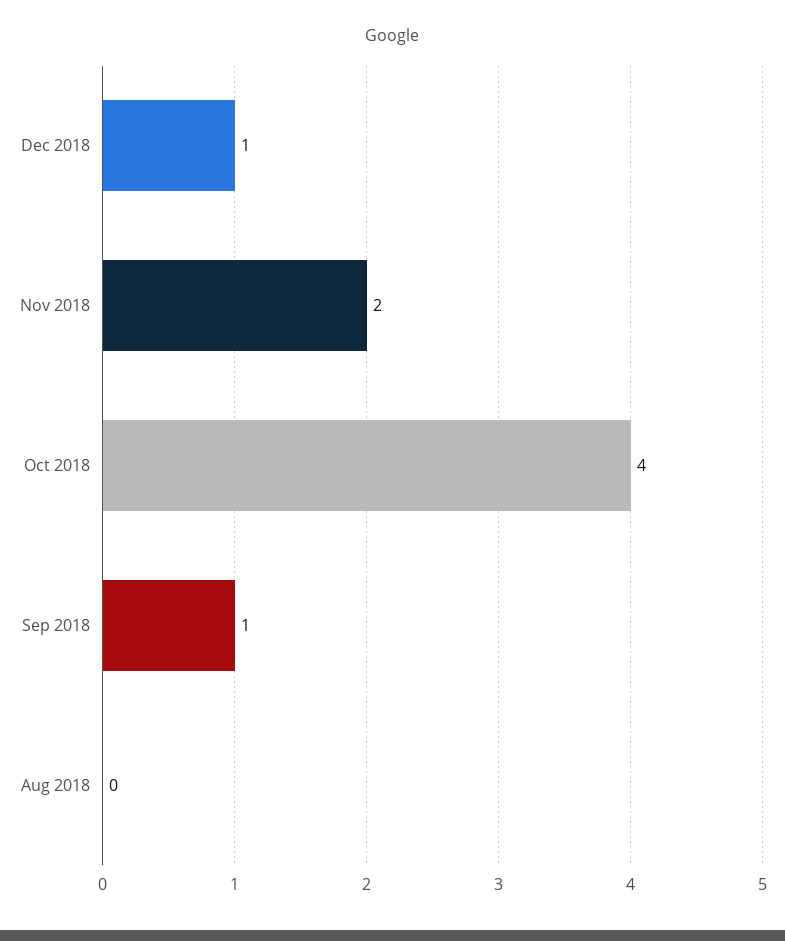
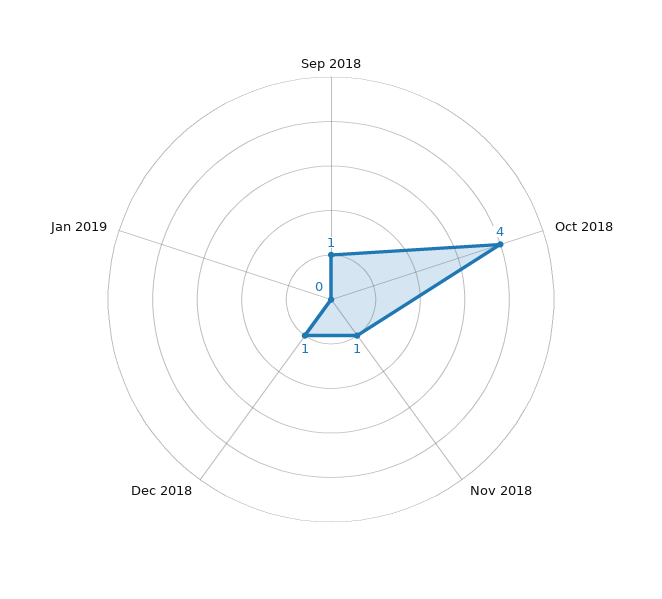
Nov 2018: 2 -> 1
Aug 2018: 0 -> none
Jan 2019: none -> 0

